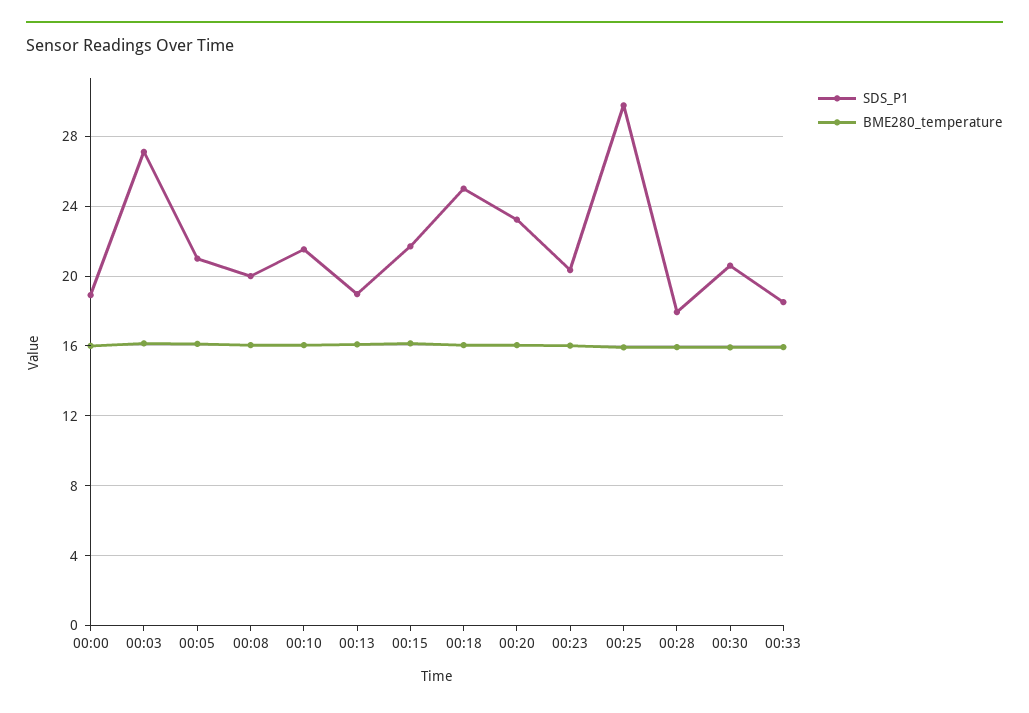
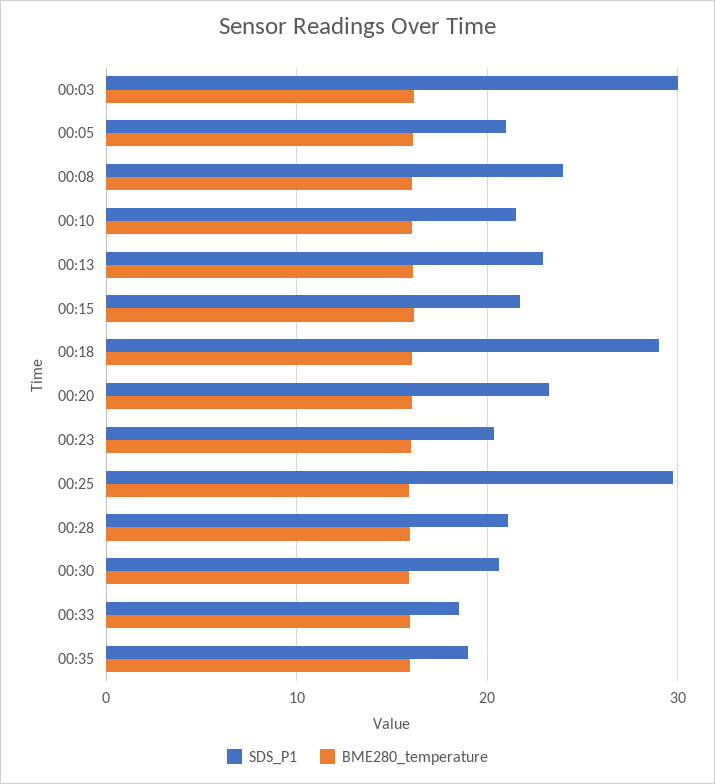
SDS_P1, 00:00: 19 -> none
BME280_temperature, 00:00: 16 -> none
SDS_P1, 00:03: 27 -> 30
SDS_P1, 00:08: 20 -> 24
SDS_P1, 00:13: 19 -> 23
SDS_P1, 00:18: 25 -> 29
SDS_P1, 00:28: 18 -> 21
SDS_P1, 00:35: none -> 19
BME280_temperature, 00:35: none -> 16

